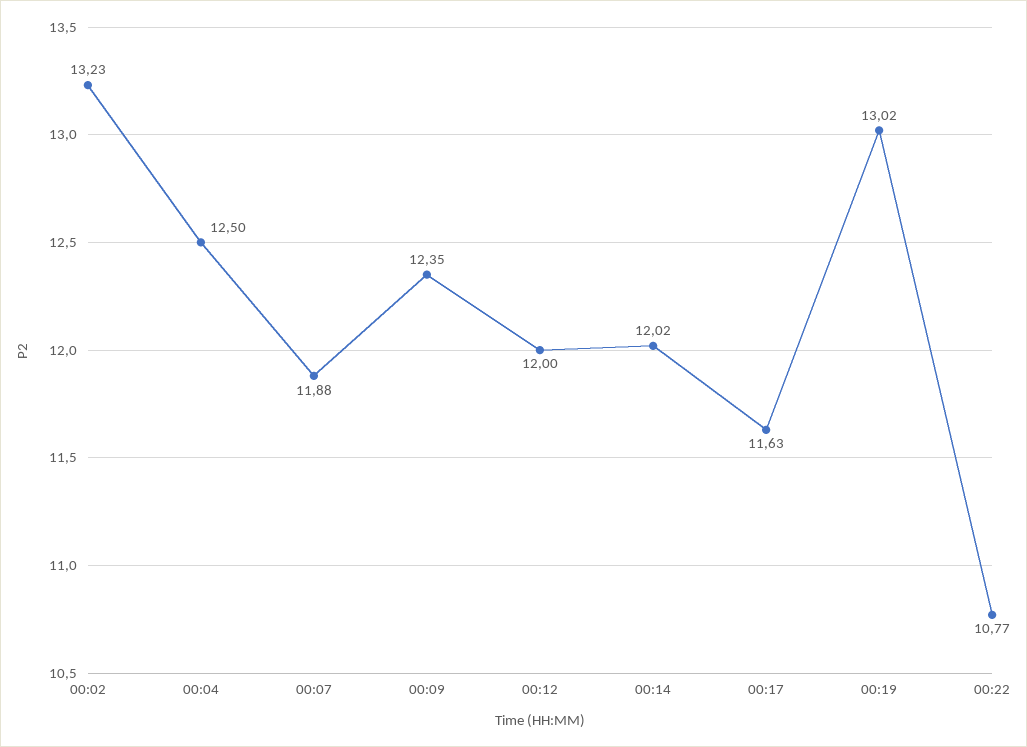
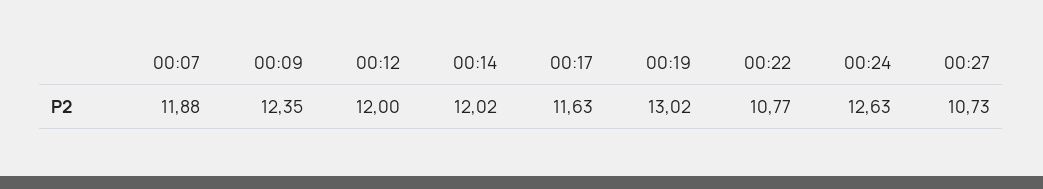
00:02: 13.23 -> none
00:04: 12.5 -> none
00:24: none -> 12.63
00:27: none -> 10.73

